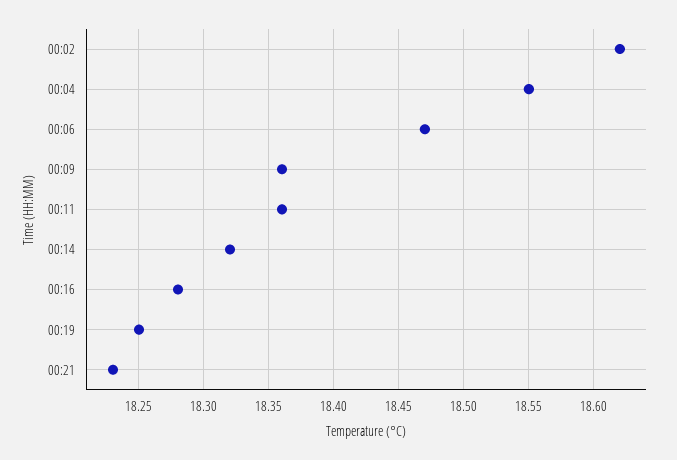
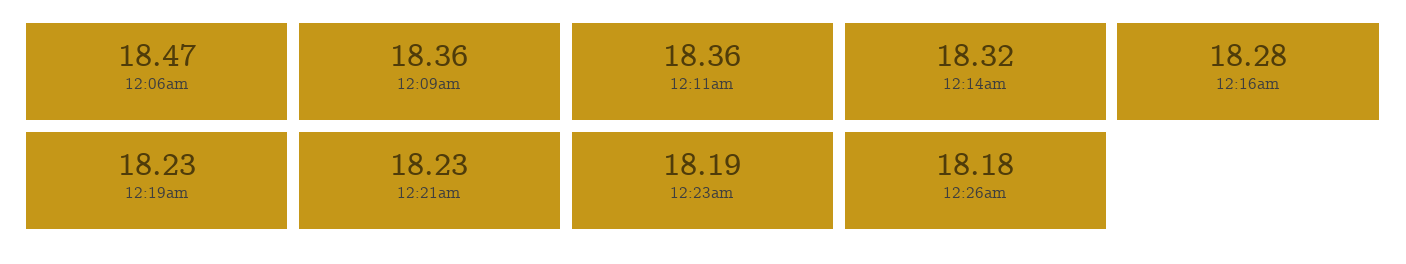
00:02: 18.62 -> none
00:04: 18.55 -> none
00:19: 18.25 -> 18.23
12:23am: none -> 18.19
12:26am: none -> 18.18

